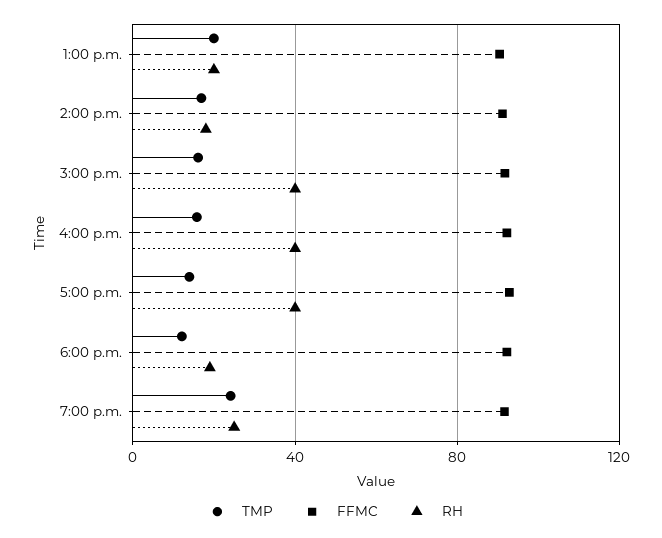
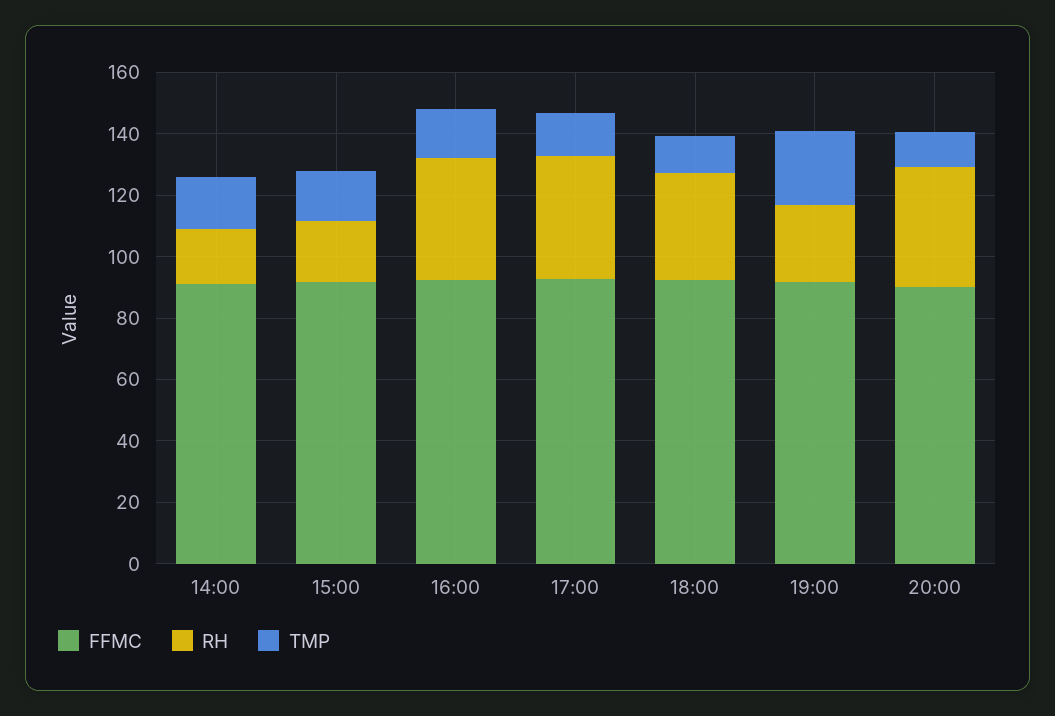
TMP, 1:00 p.m.: 20 -> none
FFMC, 1:00 p.m.: 90 -> none
RH, 1:00 p.m.: 20 -> none
RH, 3:00 p.m.: 40 -> 20
RH, 6:00 p.m.: 20 -> 35
FFMC, 20:00: none -> 90
RH, 20:00: none -> 40
TMP, 20:00: none -> 10

